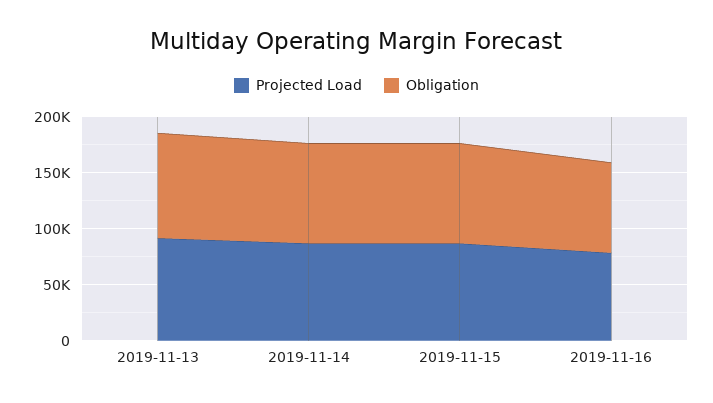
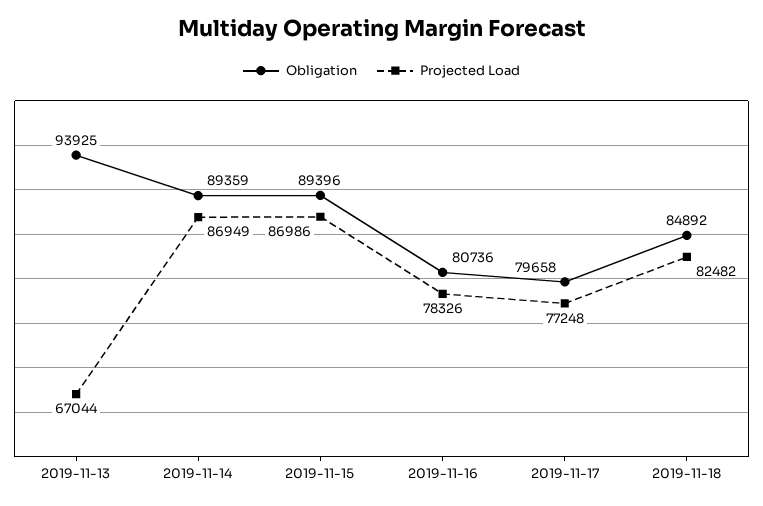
Projected Load, 2019-11-13: 90000 -> 67044
Obligation, 2019-11-17: none -> 79658
Projected Load, 2019-11-17: none -> 77248
Obligation, 2019-11-18: none -> 84892
Projected Load, 2019-11-18: none -> 82482

